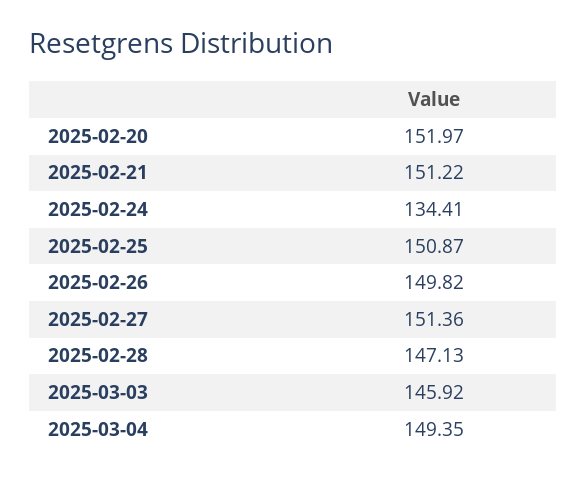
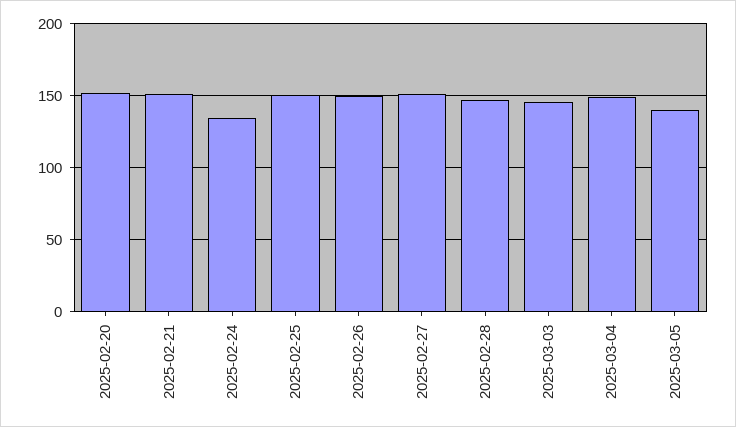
2025-03-05: none -> 140

